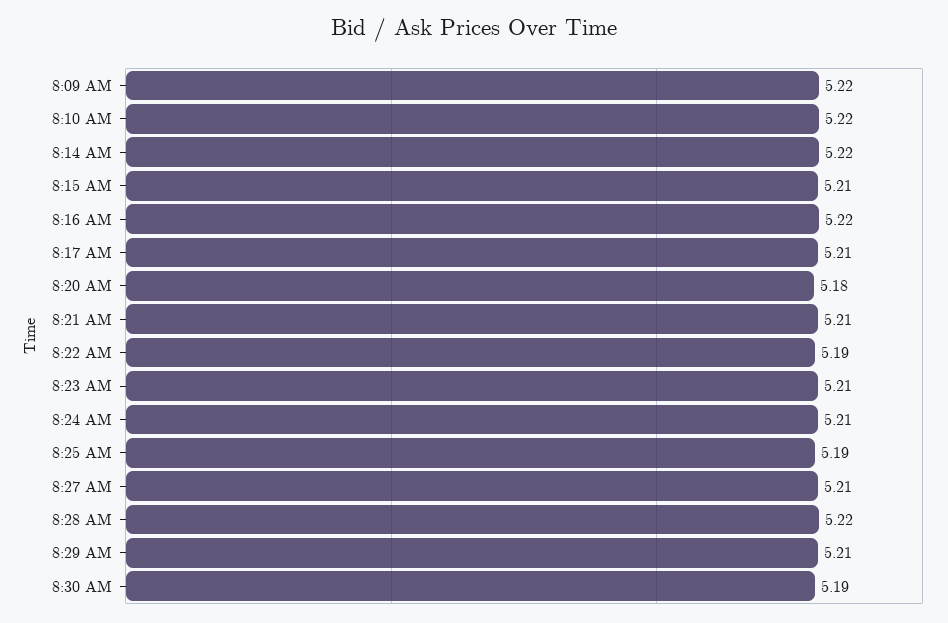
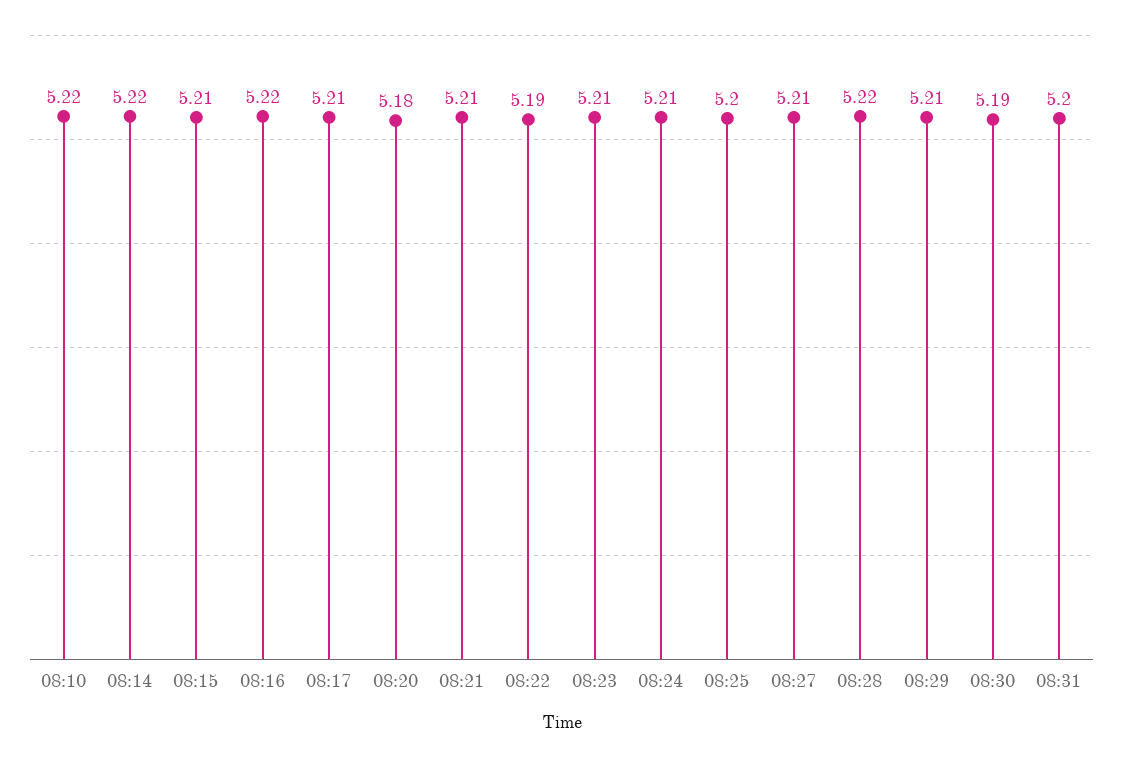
8:09 AM: 5.22 -> none
8:25 AM: 5.19 -> 5.2
08:31: none -> 5.2

